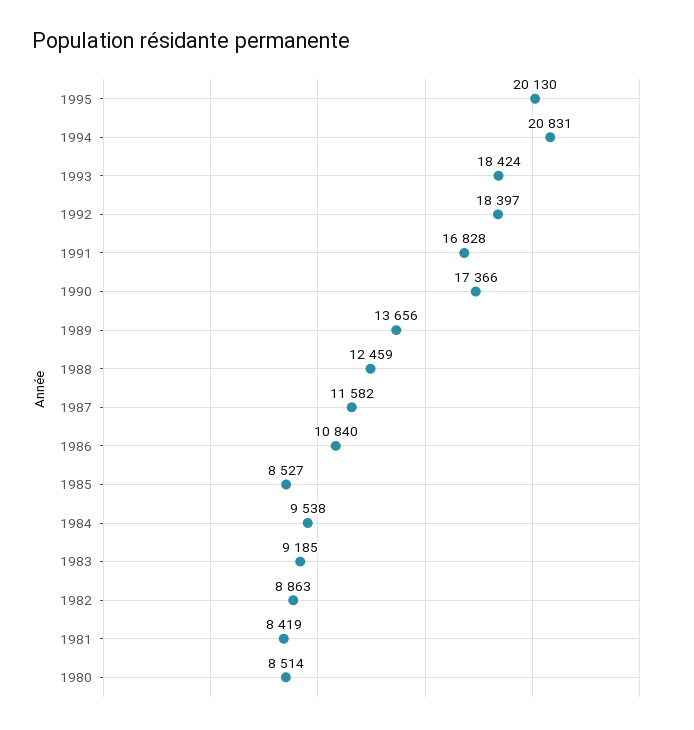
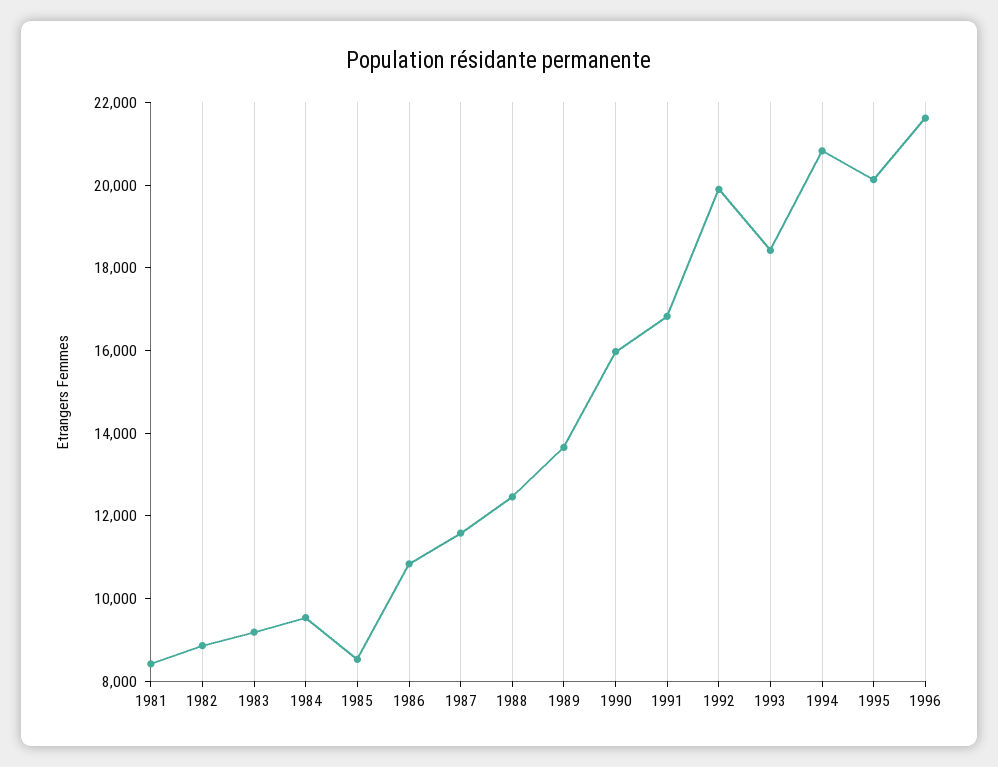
1992: 18397 -> 20000
1990: 17366 -> 16000
1980: 8514 -> none
1996: none -> 21500

